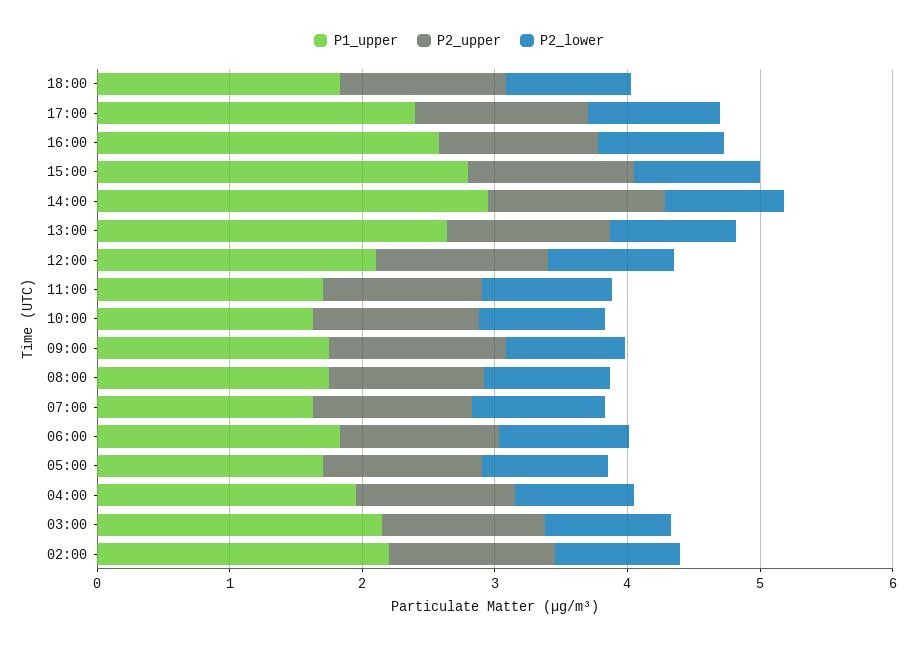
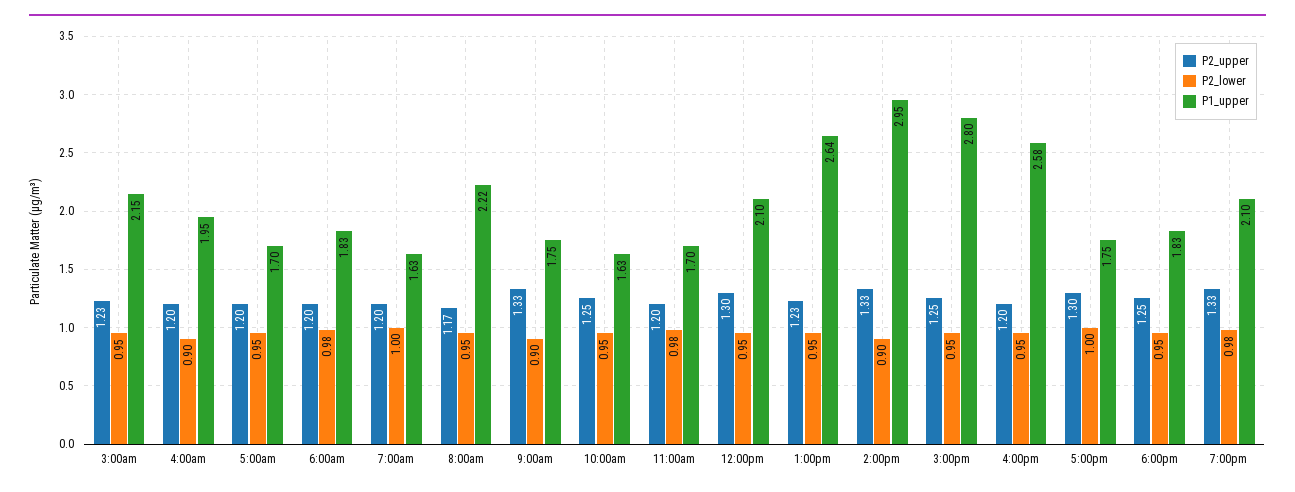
P1_upper, 17:00: 2.4 -> 1.75
P1_upper, 08:00: 1.8 -> 2.22
P1_upper, 02:00: 2.2 -> none
P2_upper, 02:00: 1.2 -> none
P2_lower, 02:00: 1 -> none
P2_upper, 7:00pm: none -> 1.33
P2_lower, 7:00pm: none -> 0.98
P1_upper, 7:00pm: none -> 2.1

